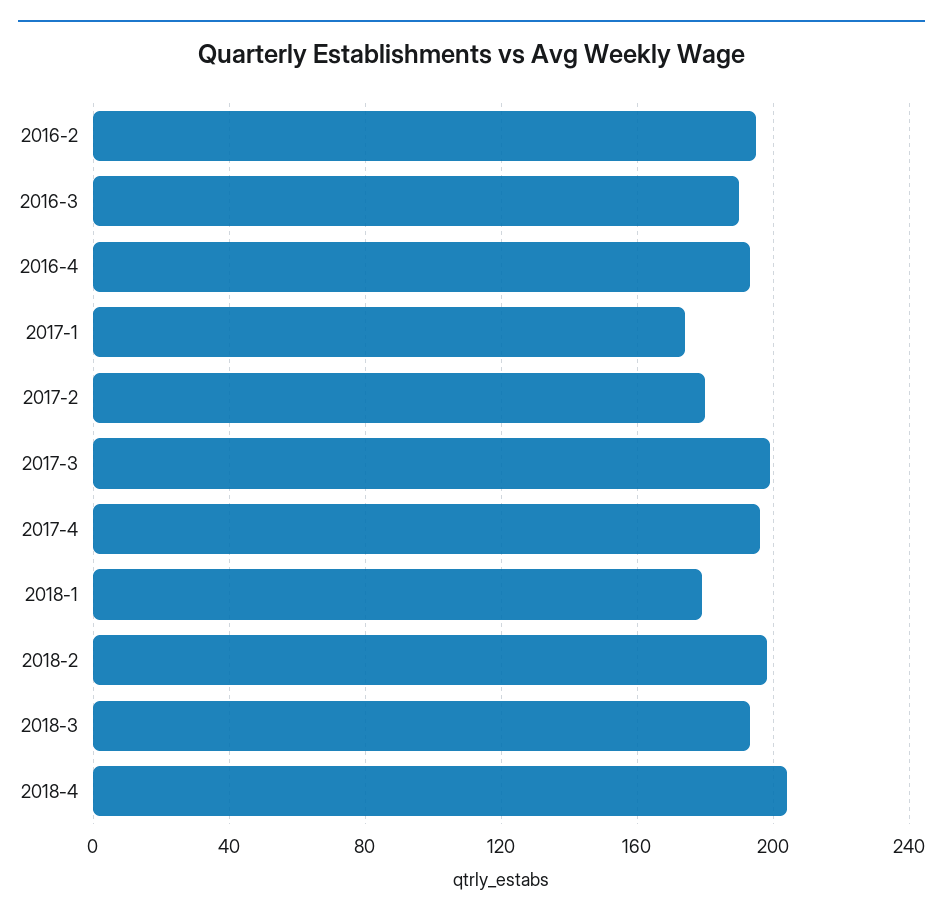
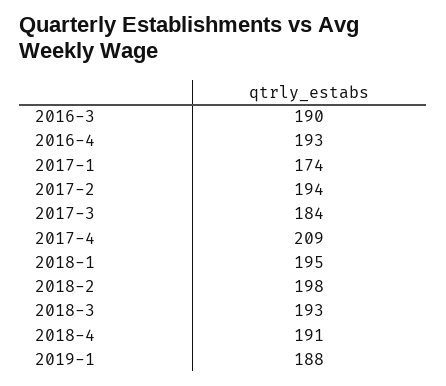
2016-2: 195 -> none
2017-2: 180 -> 194
2017-3: 200 -> 184
2017-4: 195 -> 209
2018-1: 180 -> 195
2018-4: 205 -> 191
2019-1: none -> 188

